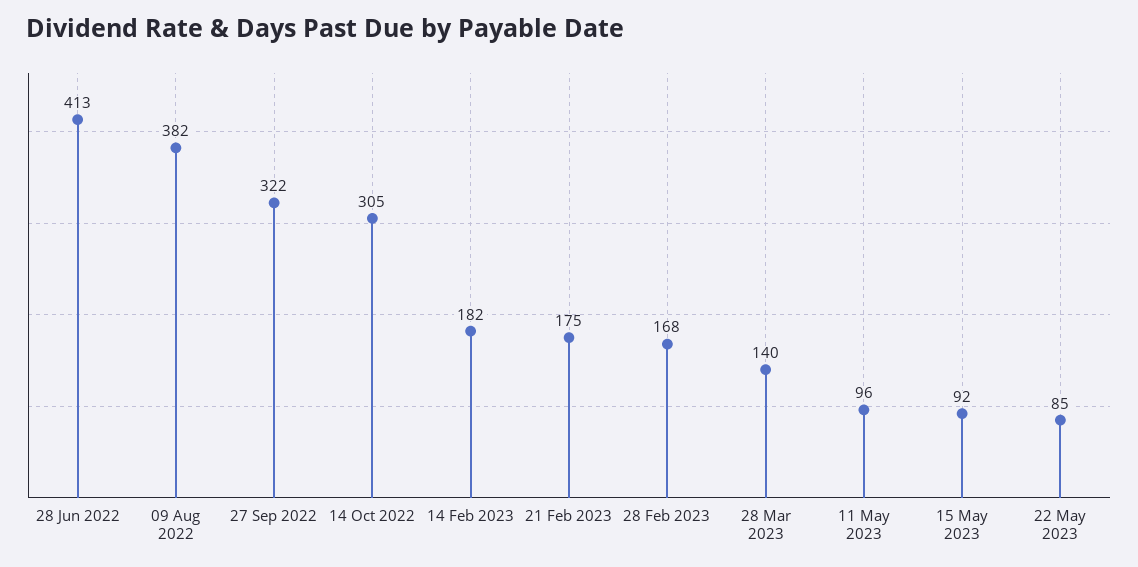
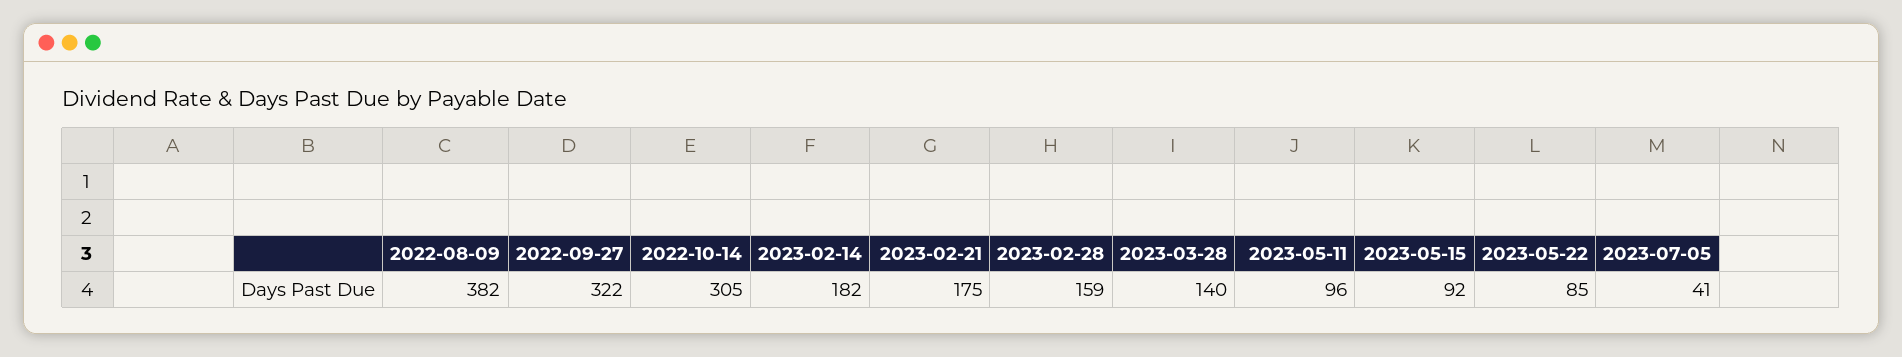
28 Jun 2022: 413 -> none
28 Feb 2023: 168 -> 159
2023-07-05: none -> 41

